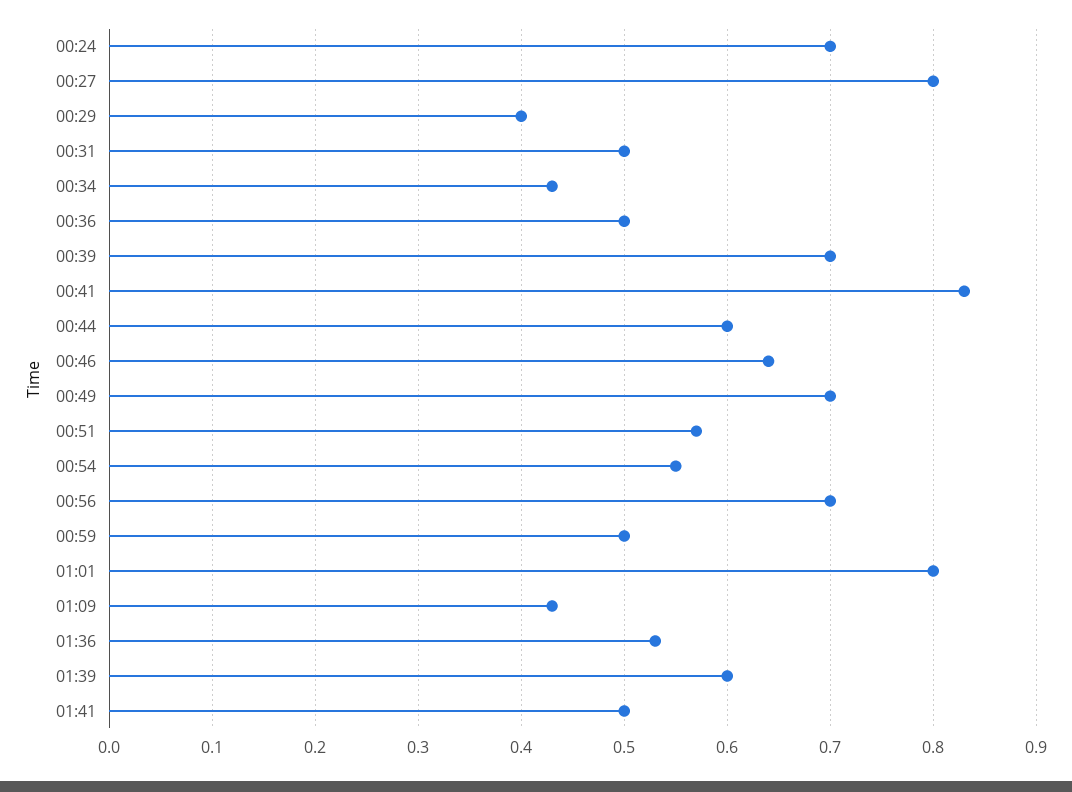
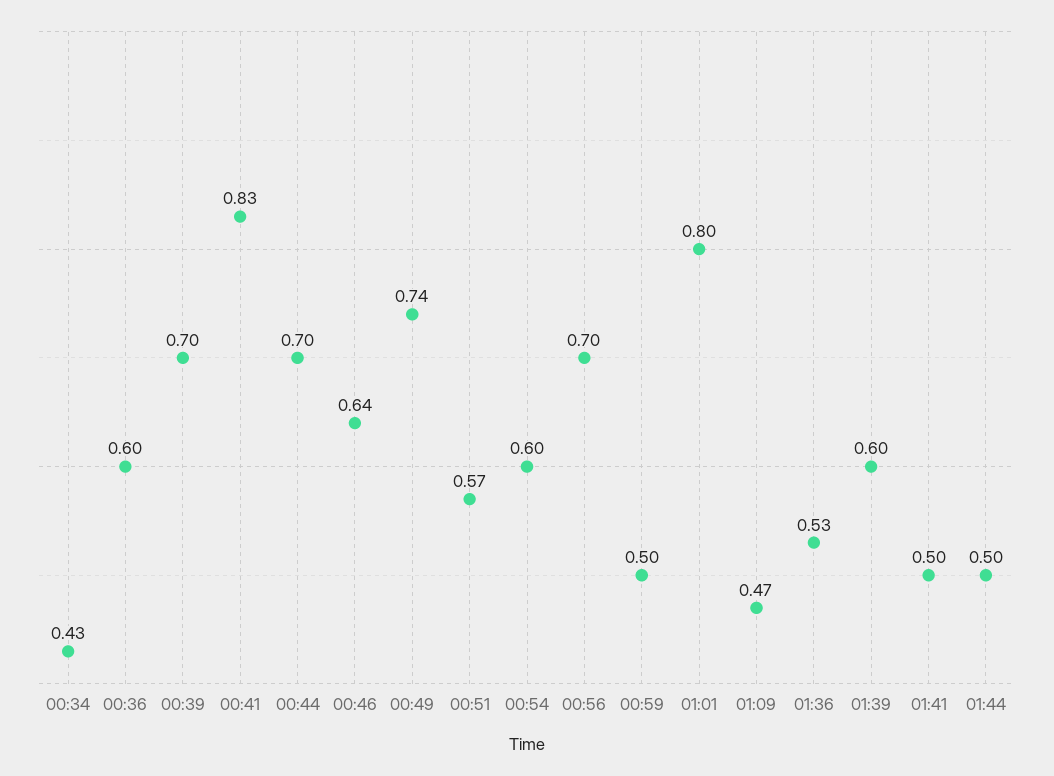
00:24: 0.7 -> none
00:27: 0.8 -> none
00:29: 0.4 -> none
00:31: 0.5 -> none
00:36: 0.5 -> 0.6
00:44: 0.6 -> 0.7
00:49: 0.7 -> 0.74
00:54: 0.55 -> 0.6
01:09: 0.43 -> 0.47
01:44: none -> 0.5

